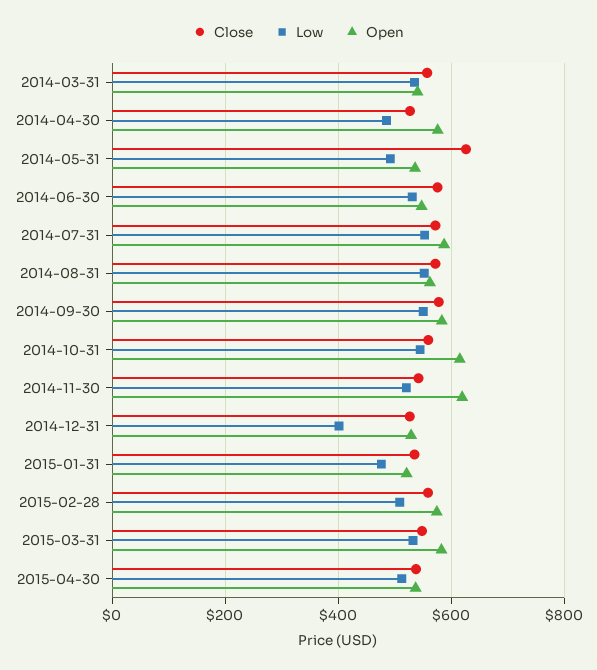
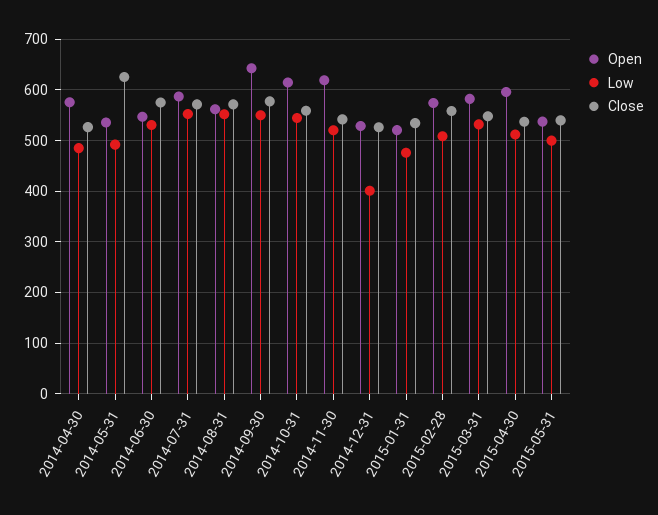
Close, 2014-03-31: 560 -> none
Low, 2014-03-31: 540 -> none
Open, 2014-03-31: 540 -> none
Open, 2014-09-30: 580 -> 640
Open, 2015-04-30: 540 -> 600
Open, 2015-05-31: none -> 540
Low, 2015-05-31: none -> 500
Close, 2015-05-31: none -> 540

